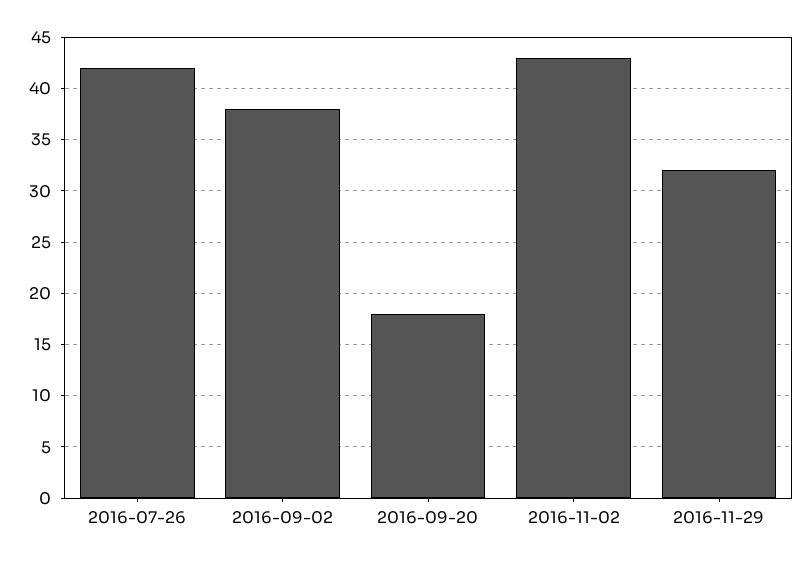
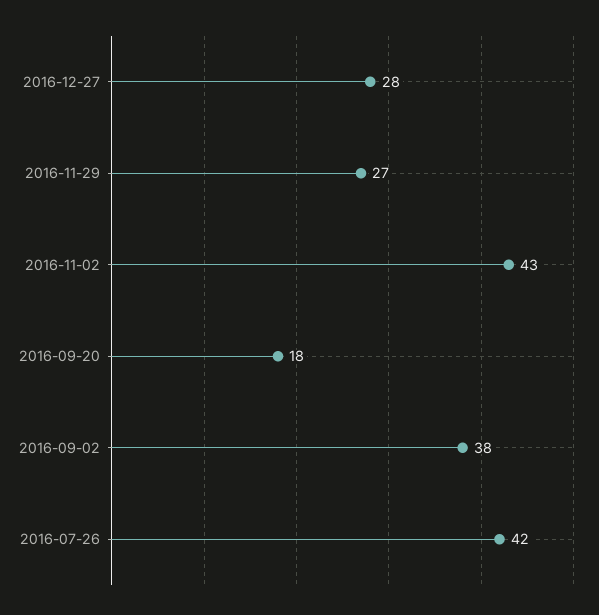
2016-11-29: 32 -> 27
2016-12-27: none -> 28

